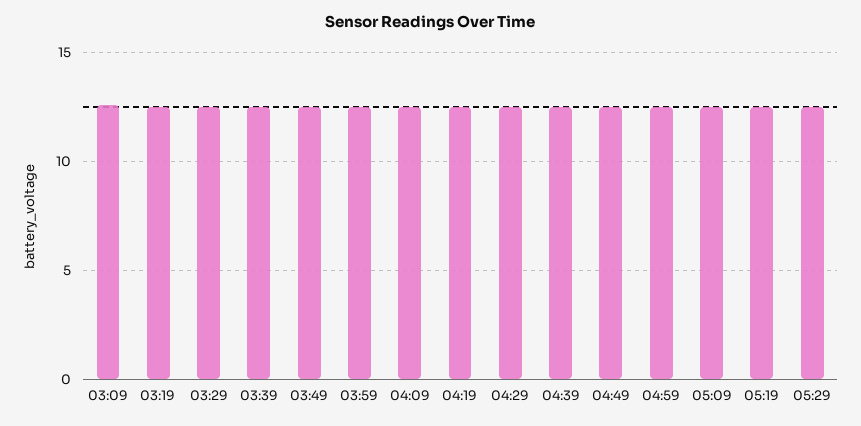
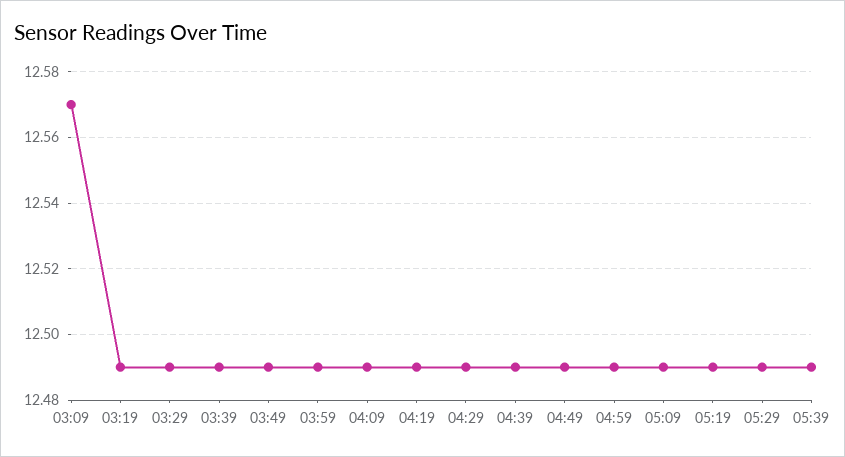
05:39: none -> 12.49

